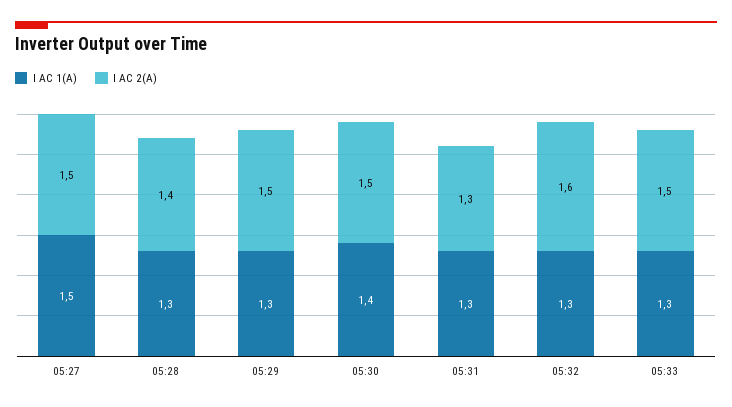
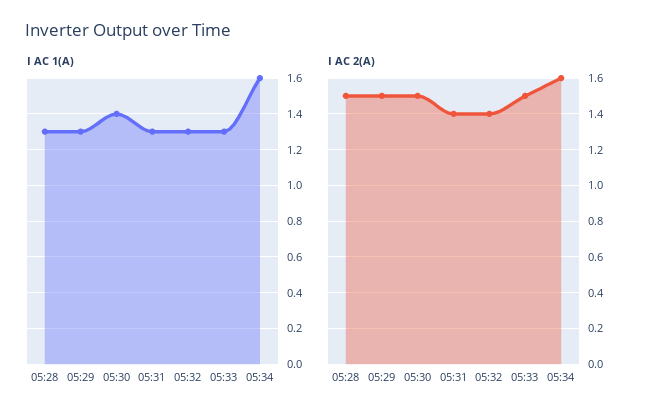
I AC 1(A), 05:27: 1.5 -> none
I AC 2(A), 05:27: 1.5 -> none
I AC 2(A), 05:28: 1.4 -> 1.5
I AC 2(A), 05:31: 1.3 -> 1.4
I AC 2(A), 05:32: 1.6 -> 1.4
I AC 1(A), 05:34: none -> 1.6
I AC 2(A), 05:34: none -> 1.6

